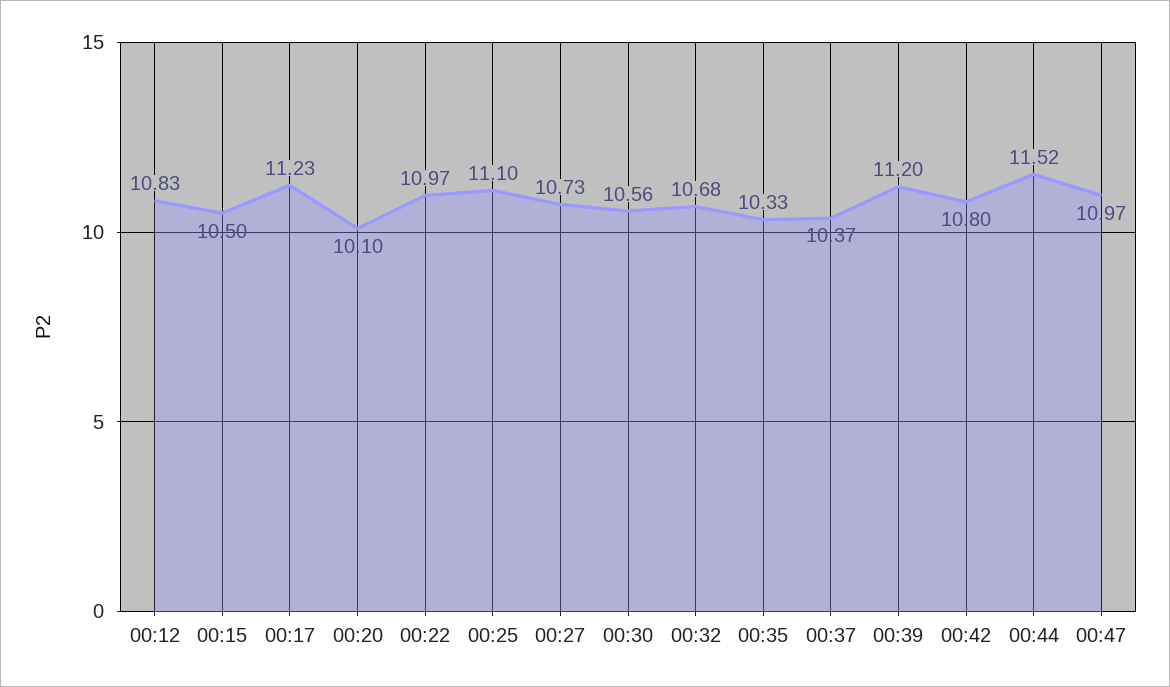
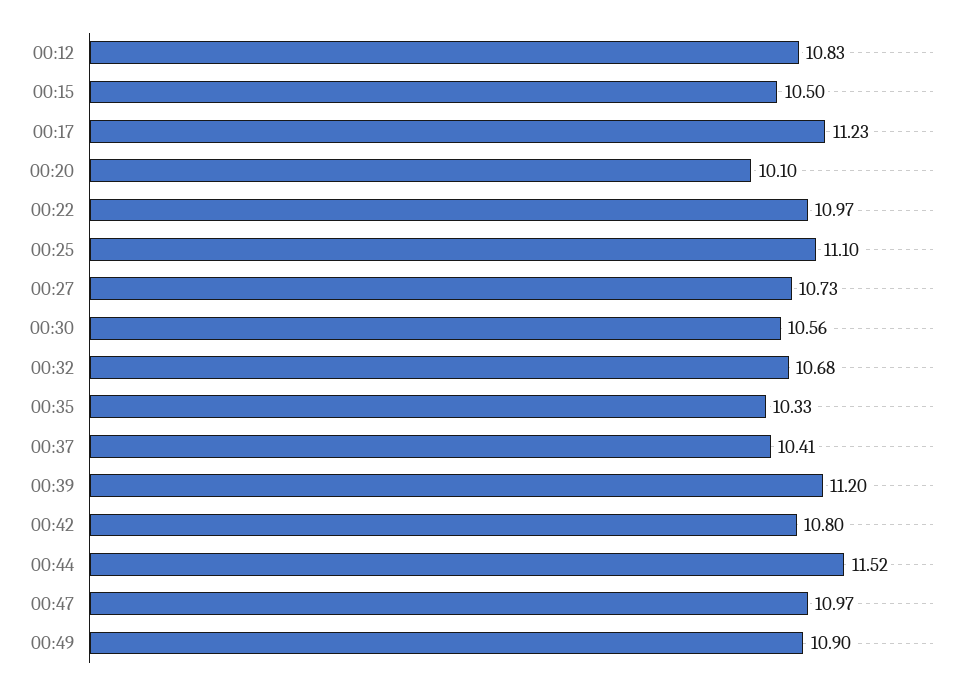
00:37: 10.37 -> 10.41
00:49: none -> 10.9

